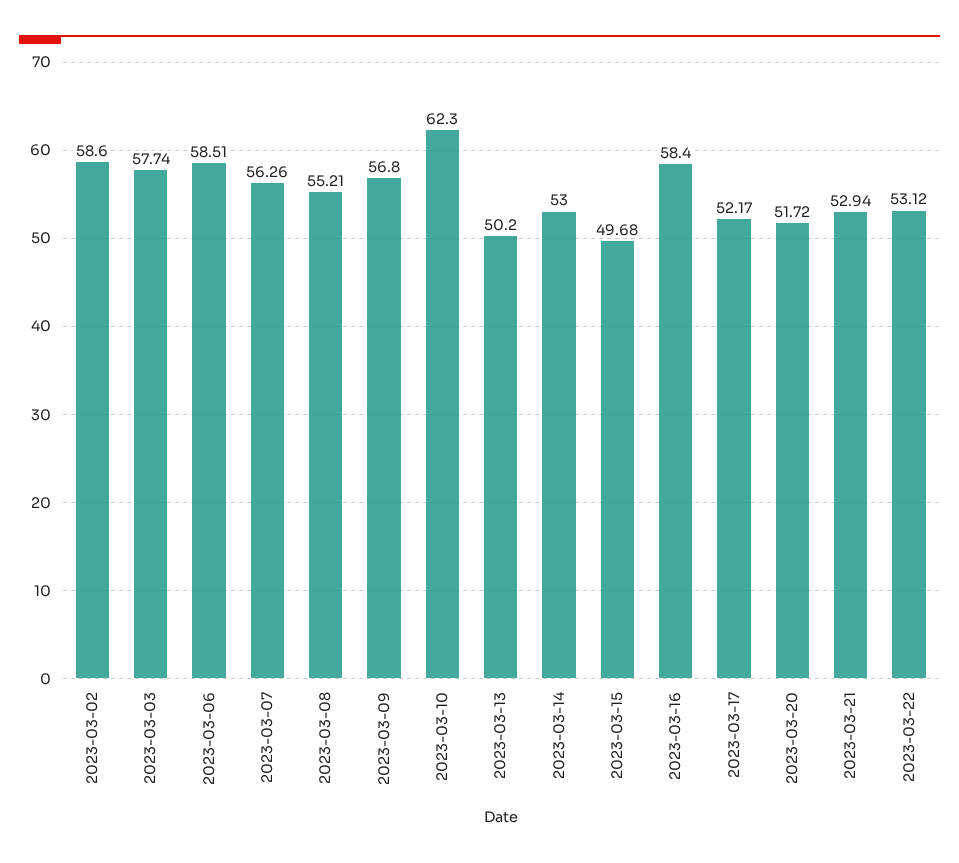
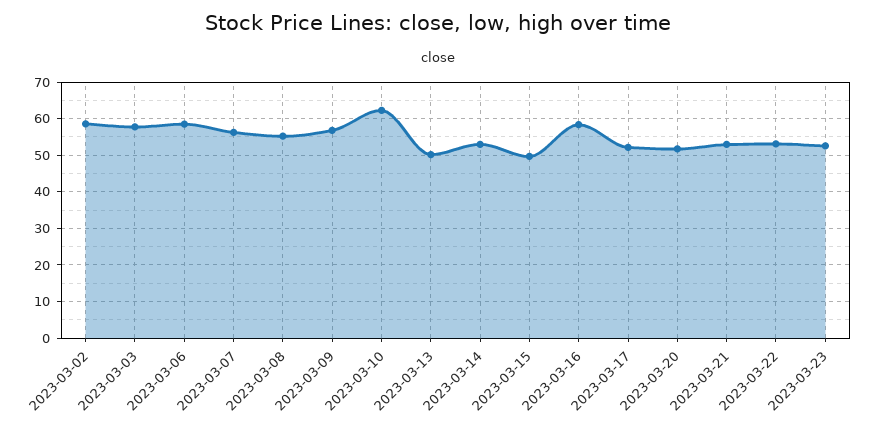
2023-03-23: none -> 52

